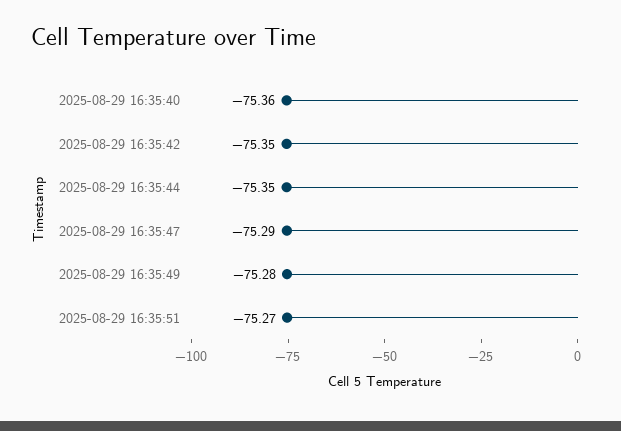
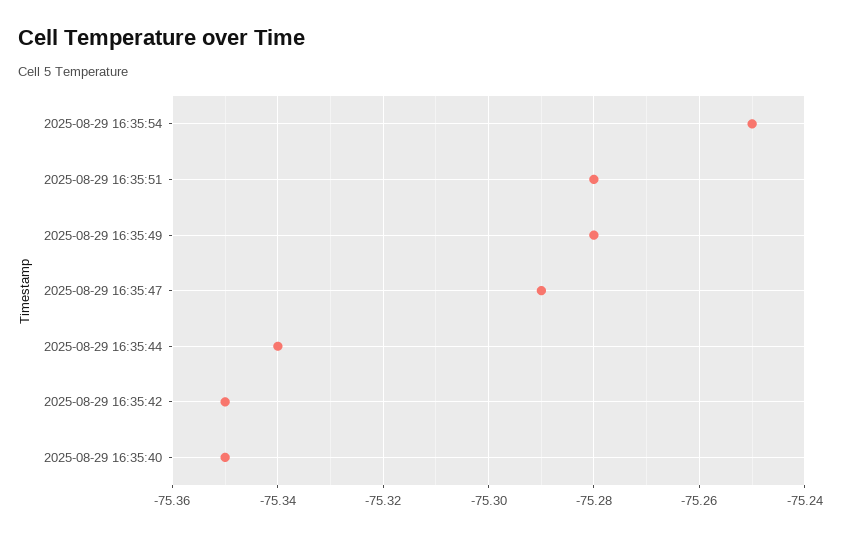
2025-08-29 16:35:40: -75.36 -> -75.35
2025-08-29 16:35:44: -75.35 -> -75.34
2025-08-29 16:35:51: -75.27 -> -75.28
2025-08-29 16:35:54: none -> -75.25

